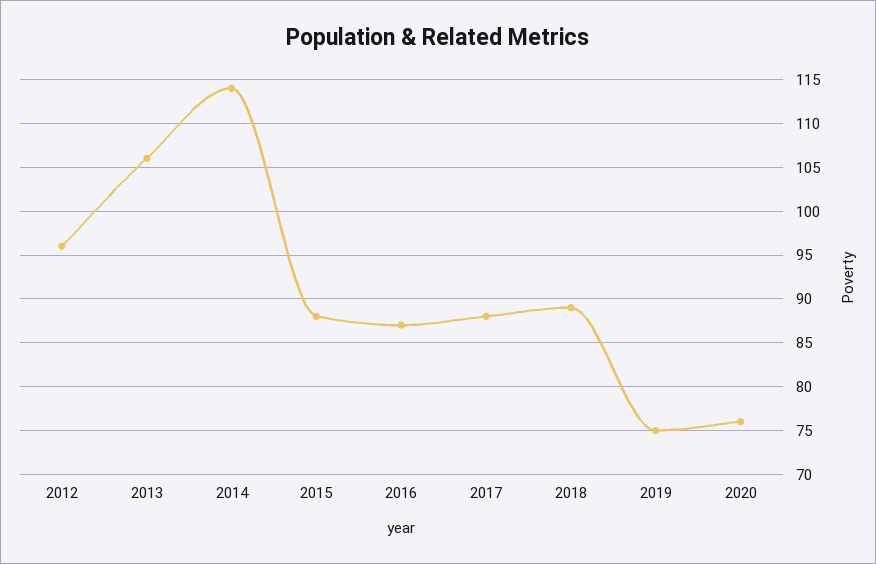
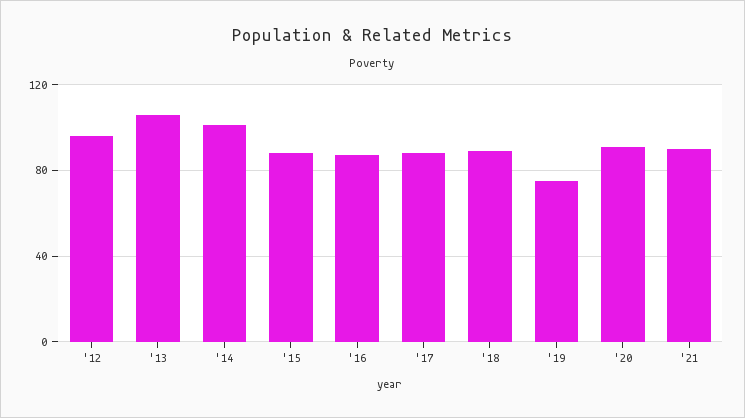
2014: 114 -> 100
2020: 76 -> 90
'21: none -> 90

